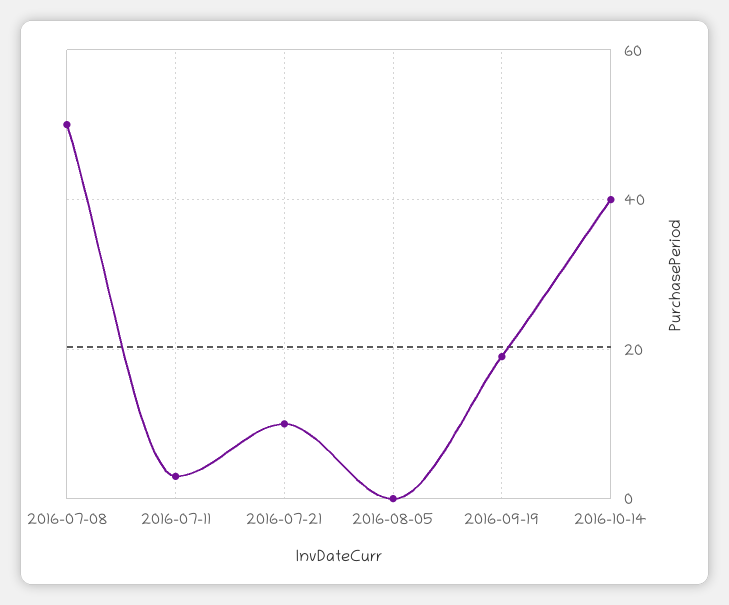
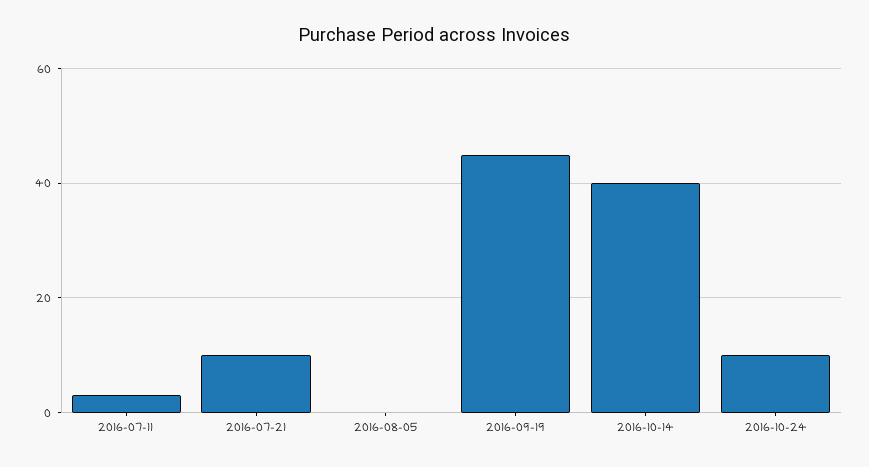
2016-07-08: 50 -> none
2016-09-19: 20 -> 45
2016-10-24: none -> 10

